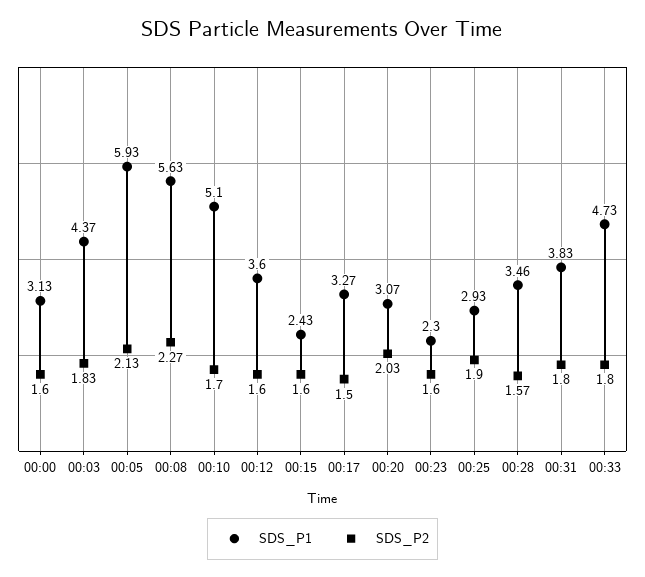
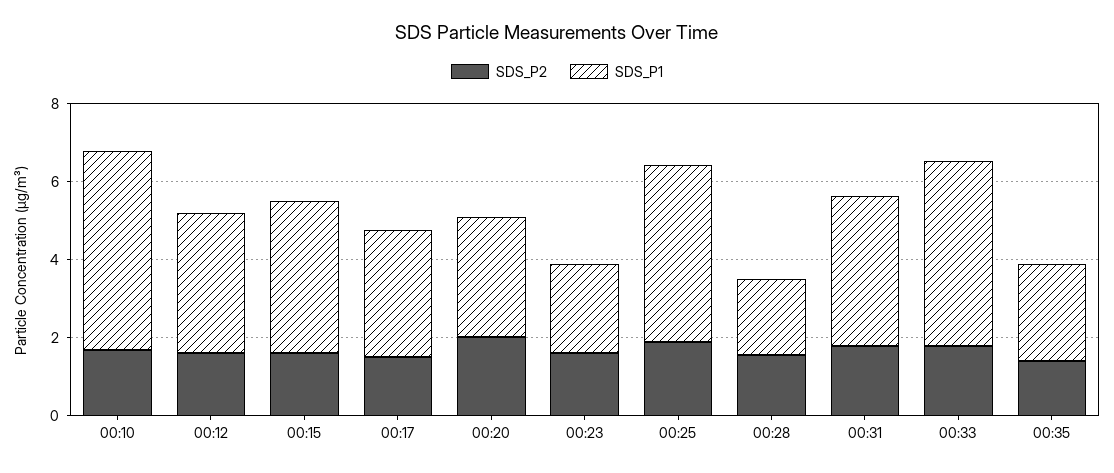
SDS_P1, 00:00: 3.13 -> none
SDS_P2, 00:00: 1.6 -> none
SDS_P1, 00:03: 4.37 -> none
SDS_P2, 00:03: 1.83 -> none
SDS_P1, 00:05: 5.93 -> none
SDS_P2, 00:05: 2.13 -> none
SDS_P1, 00:08: 5.63 -> none
SDS_P2, 00:08: 2.27 -> none
SDS_P1, 00:15: 2.43 -> 4
SDS_P1, 00:25: 2.93 -> 4.5
SDS_P1, 00:28: 3.46 -> 2
SDS_P2, 00:35: none -> 1.5
SDS_P1, 00:35: none -> 2.5

